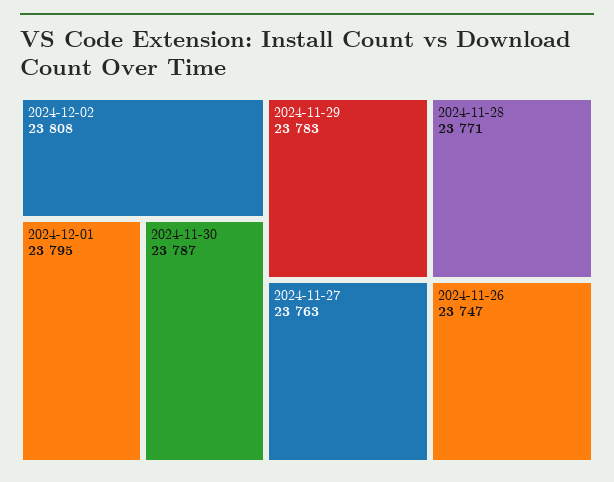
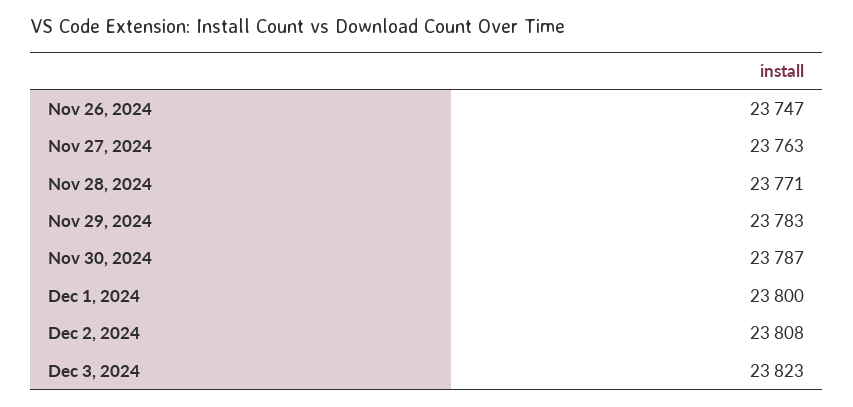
2024-12-01: 23795 -> 23800
Dec 3, 2024: none -> 23823

